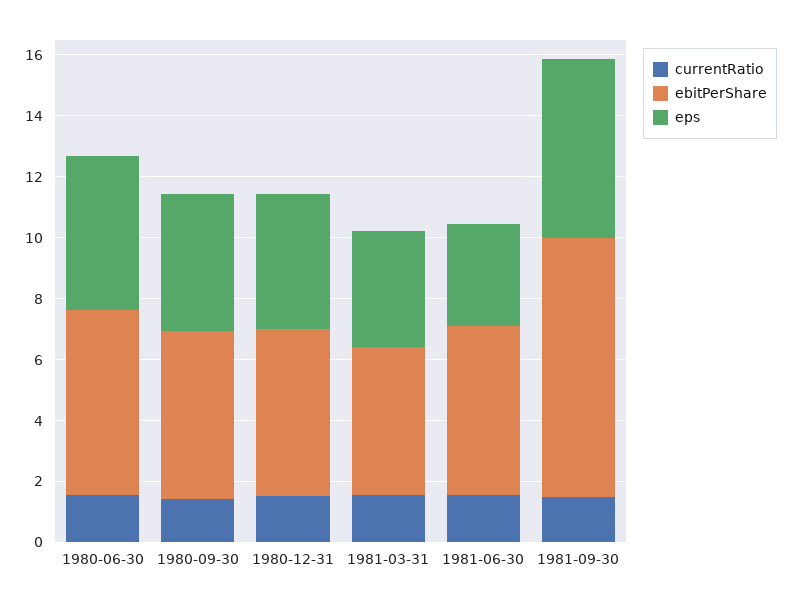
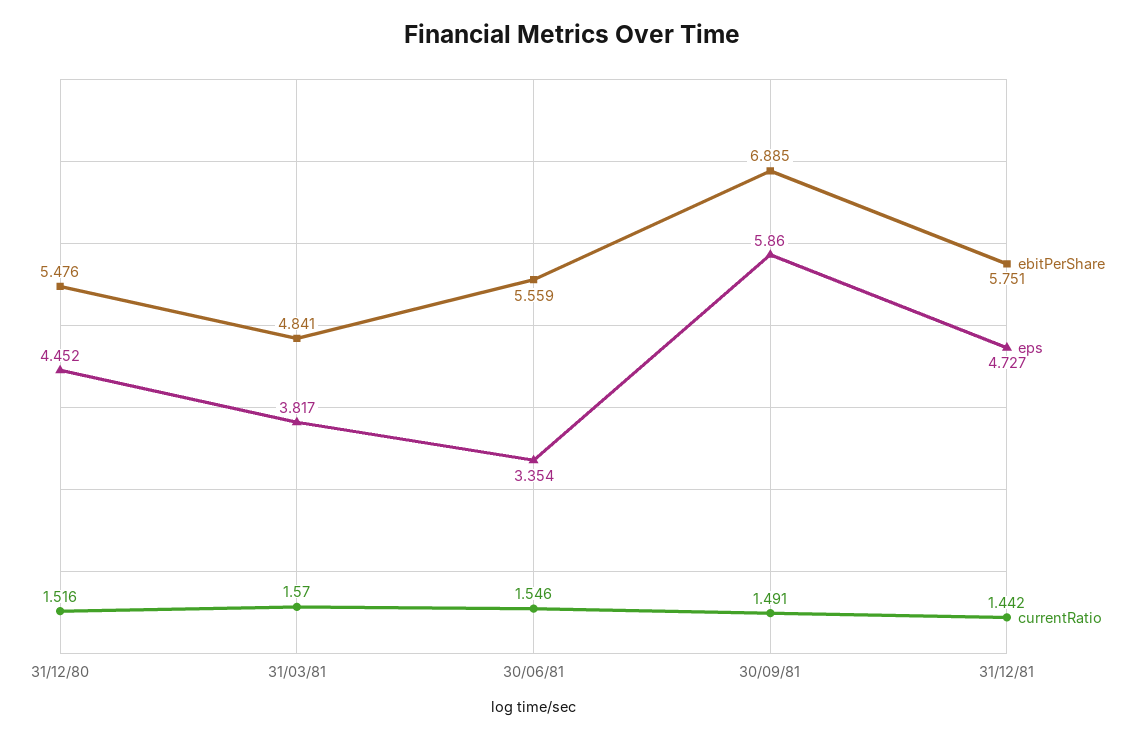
currentRatio, 1980-06-30: 1.5 -> none
ebitPerShare, 1980-06-30: 6 -> none
eps, 1980-06-30: 5 -> none
currentRatio, 1980-09-30: 1.5 -> none
ebitPerShare, 1980-09-30: 5.5 -> none
eps, 1980-09-30: 4.5 -> none
ebitPerShare, 1981-09-30: 8.5 -> 6.885
ebitPerShare, 31/12/81: none -> 5.751
eps, 31/12/81: none -> 4.727
currentRatio, 31/12/81: none -> 1.442

